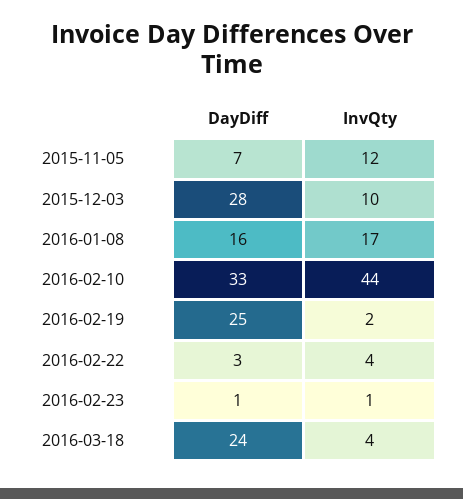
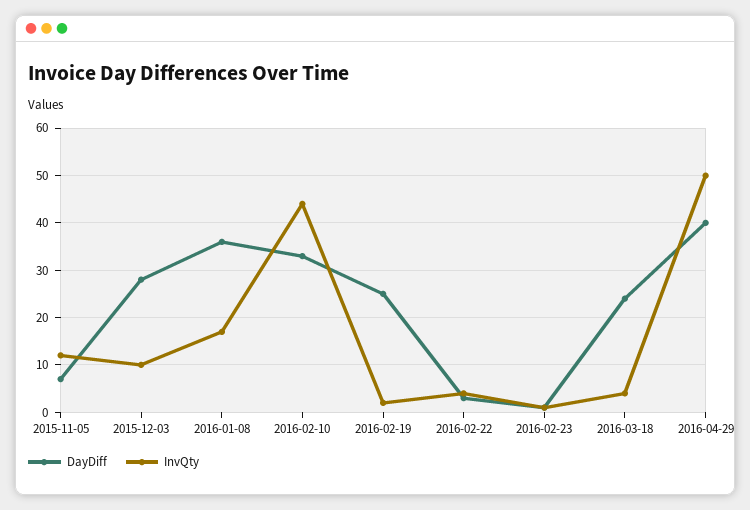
DayDiff, 2016-01-08: 16 -> 35
DayDiff, 2016-04-29: none -> 40
InvQty, 2016-04-29: none -> 50

